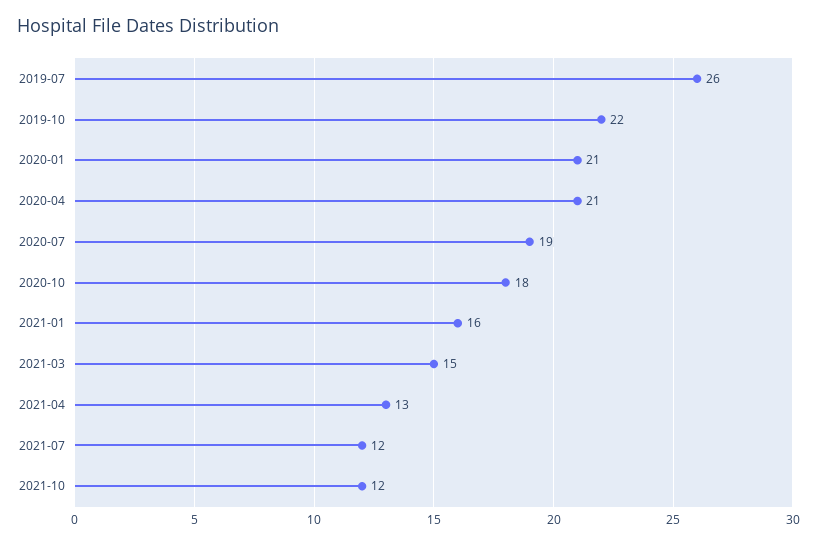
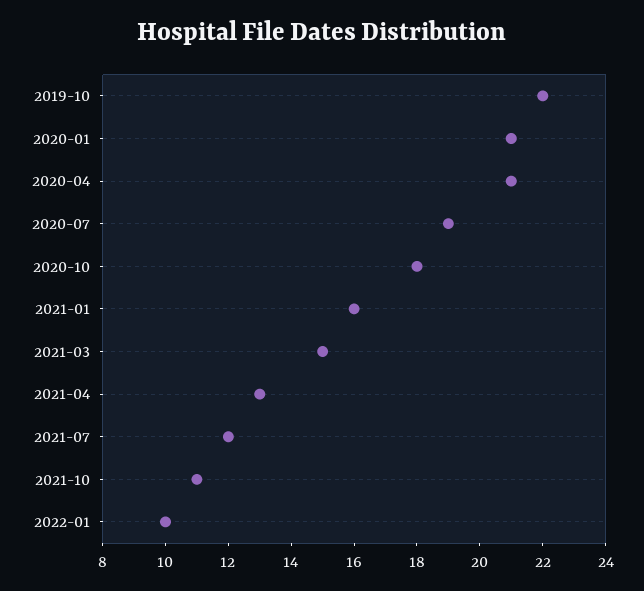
2019-07: 26 -> none
2021-10: 12 -> 11
2022-01: none -> 10

